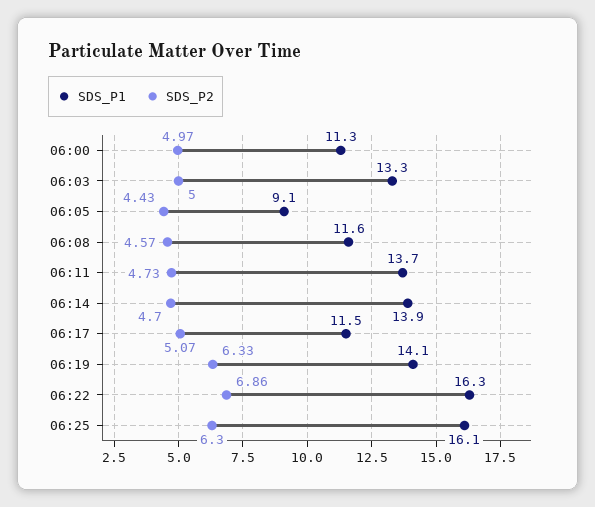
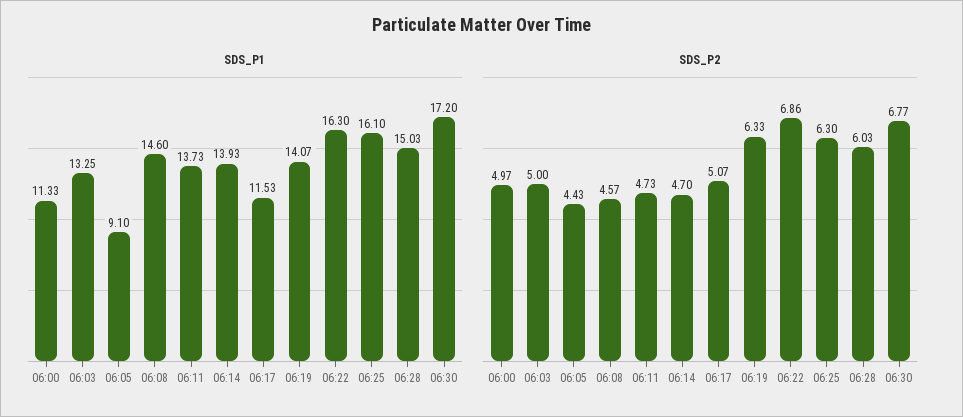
SDS_P1, 06:08: 11.6 -> 14.6
SDS_P1, 06:28: none -> 15.03
SDS_P1, 06:30: none -> 17.2
SDS_P2, 06:28: none -> 6.03
SDS_P2, 06:30: none -> 6.77

